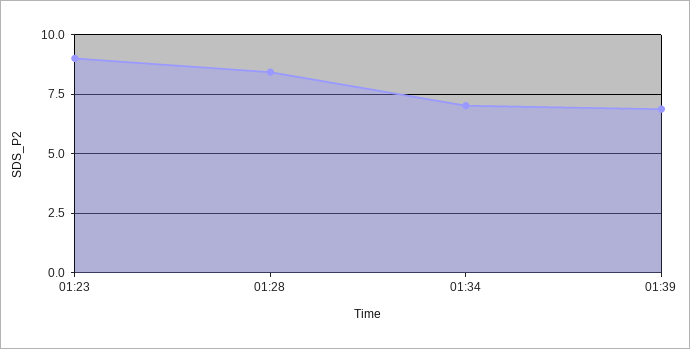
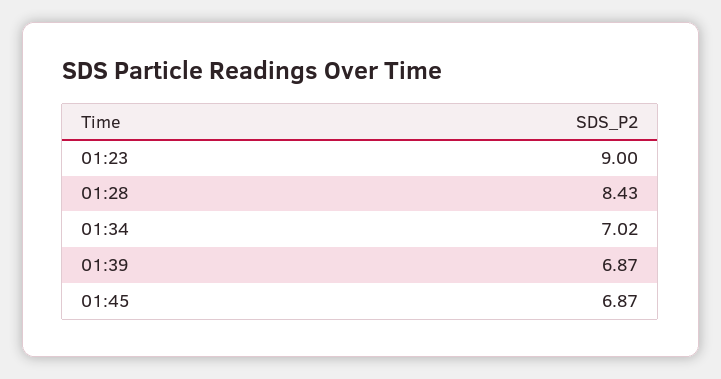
01:45: none -> 6.87

